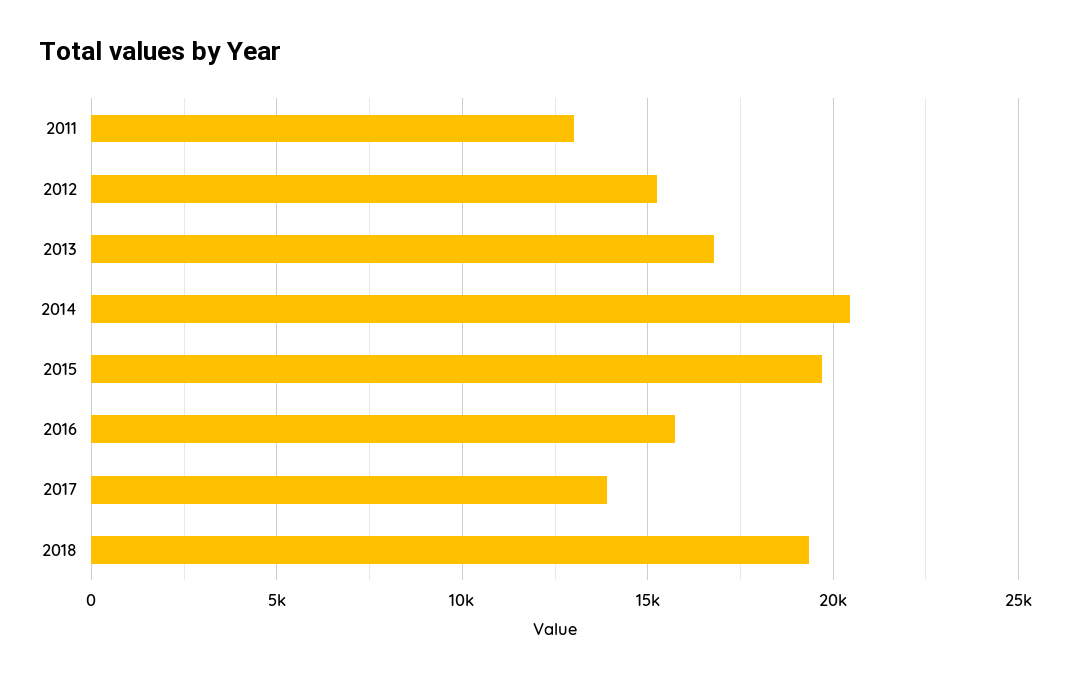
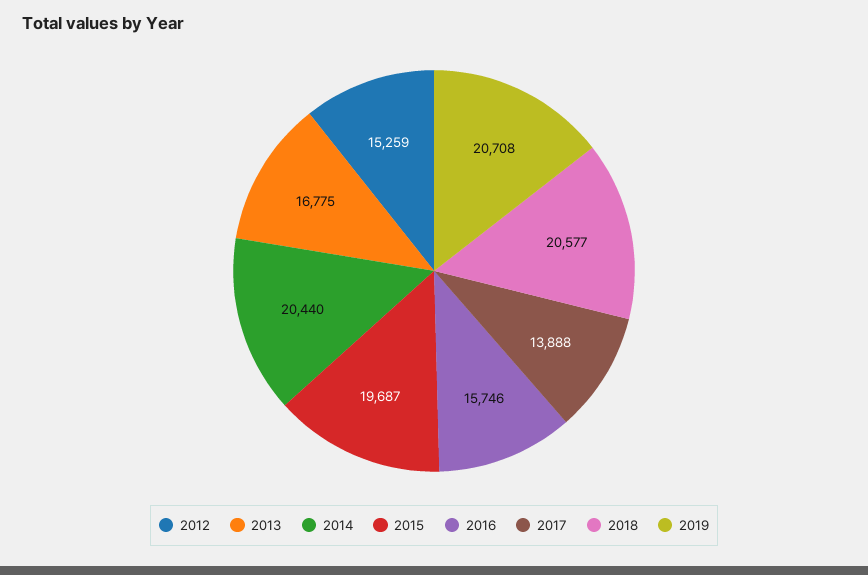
2011: 13000 -> none
2018: 19500 -> 20577
2019: none -> 20708

